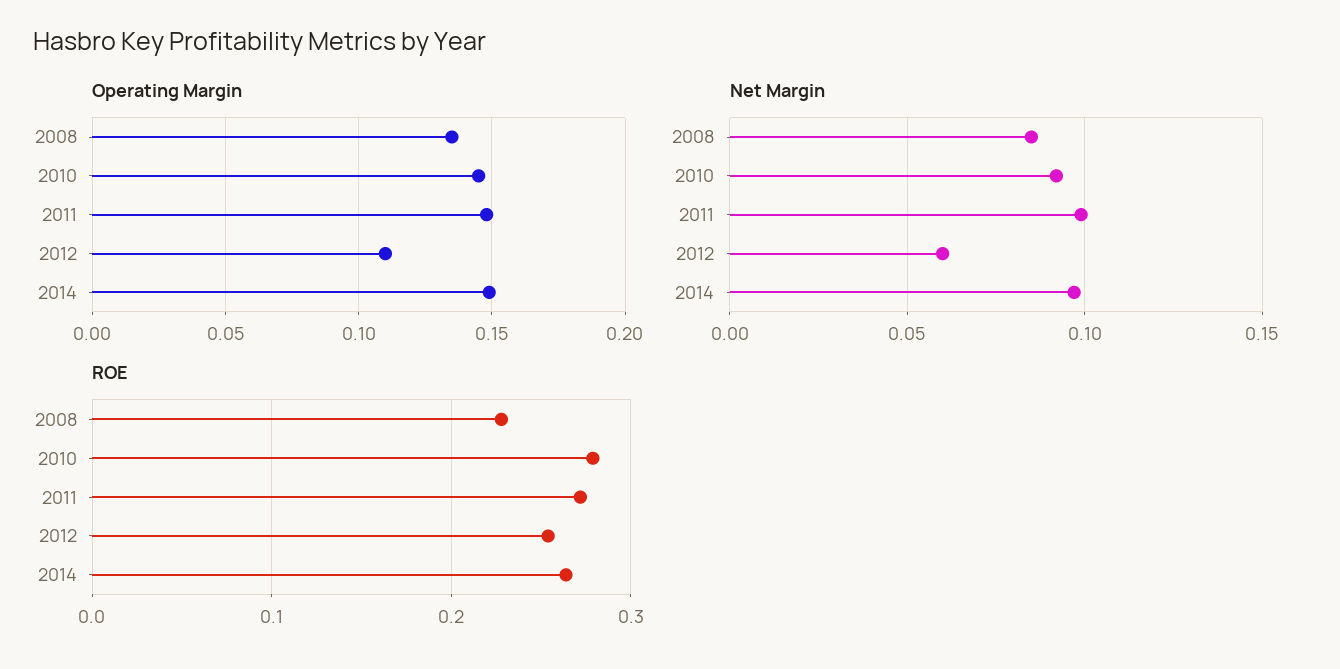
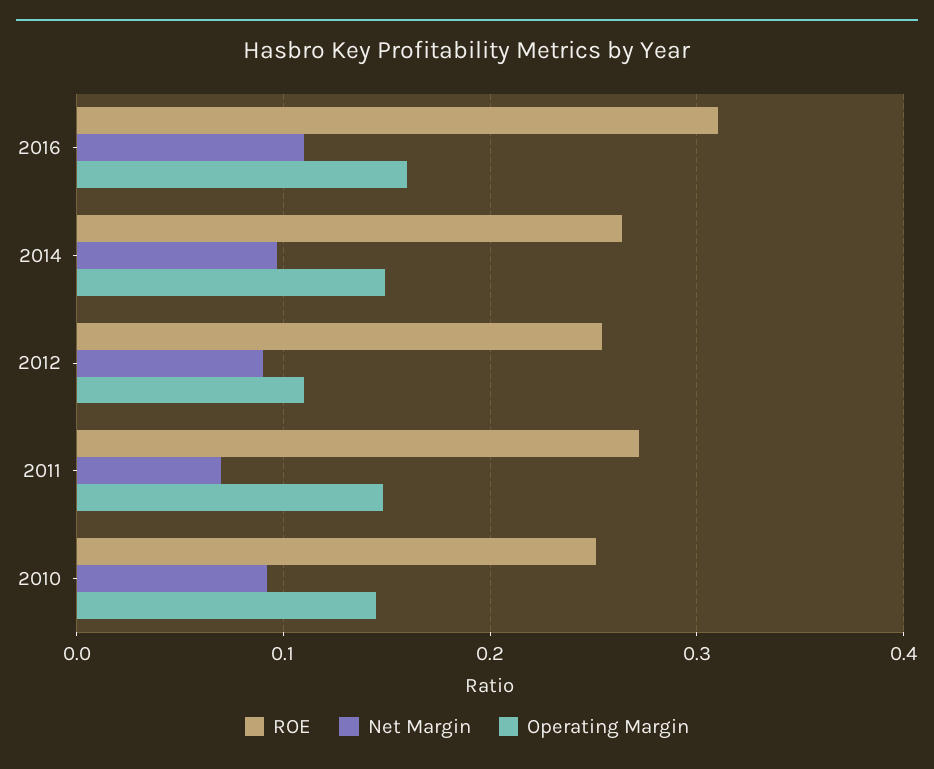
Operating Margin, 2008: 0.135 -> none
Net Margin, 2008: 0.085 -> none
Net Margin, 2011: 0.1 -> 0.07
Net Margin, 2012: 0.06 -> 0.09
ROE, 2008: 0.23 -> none
ROE, 2010: 0.28 -> 0.25
ROE, 2016: none -> 0.31
Net Margin, 2016: none -> 0.11
Operating Margin, 2016: none -> 0.16

